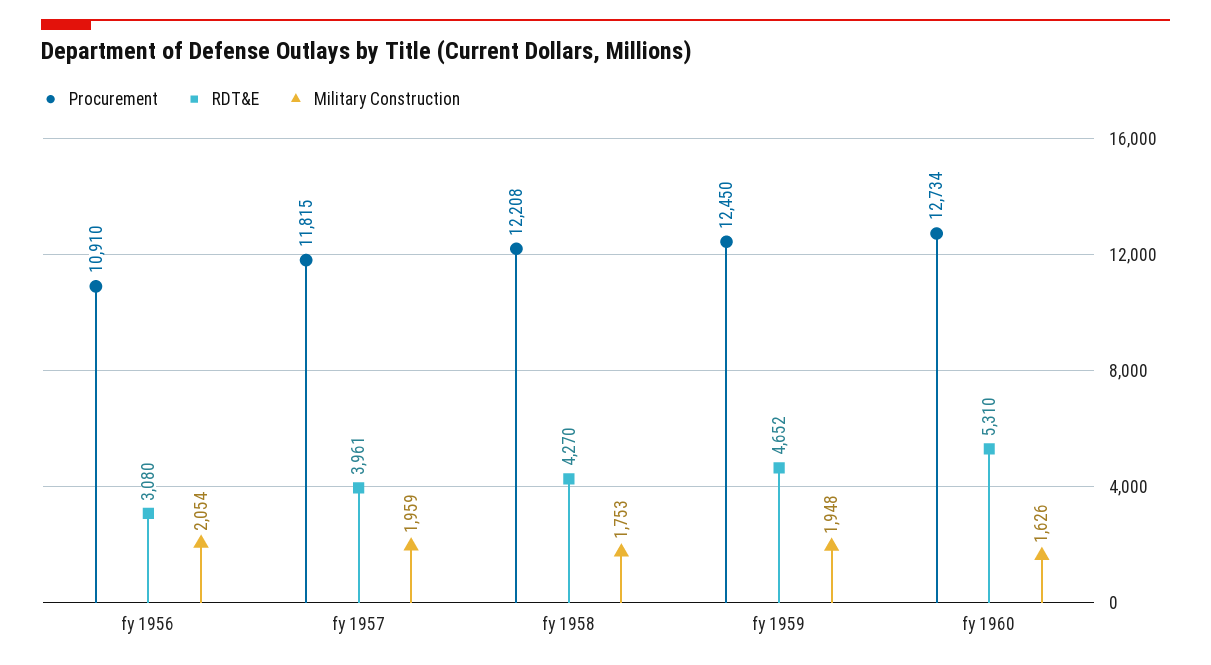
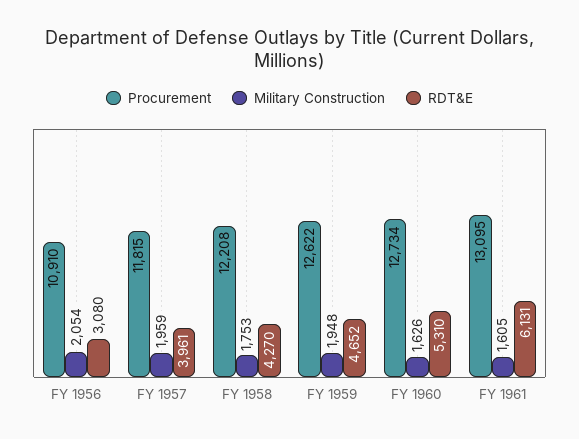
Procurement, fy 1959: 12450 -> 12622
Procurement, FY 1961: none -> 13095
Military Construction, FY 1961: none -> 1605
RDT&E, FY 1961: none -> 6131

